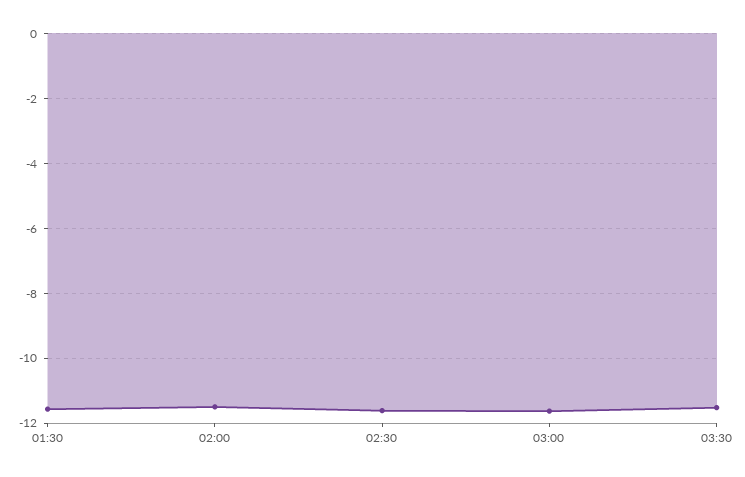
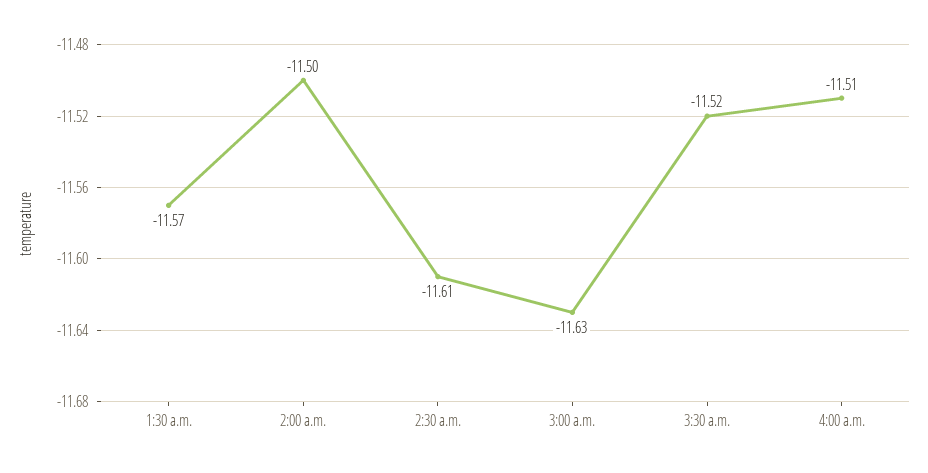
4:00 a.m.: none -> -11.51

